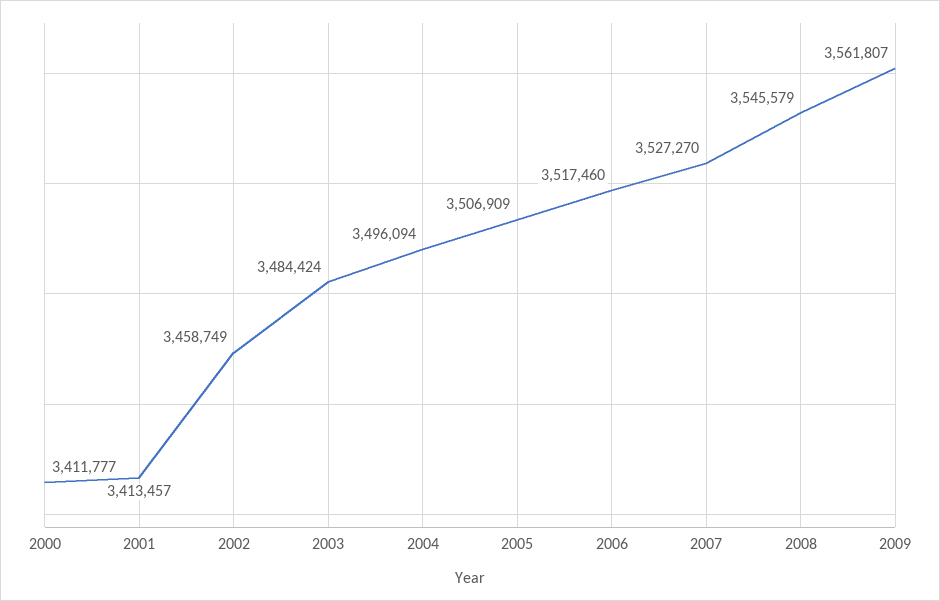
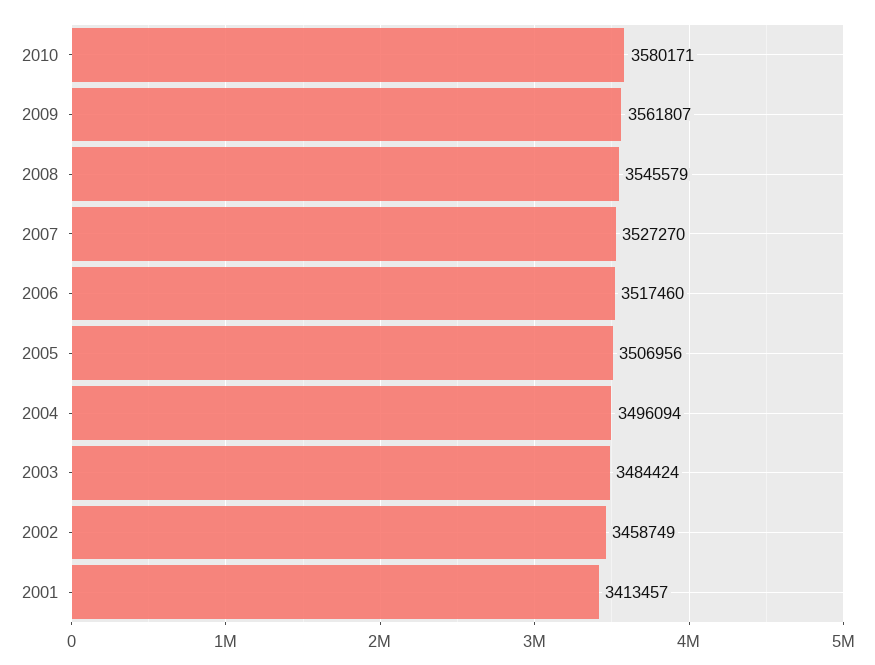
2000: 3411777 -> none
2005: 3506909 -> 3506956
2010: none -> 3580171

